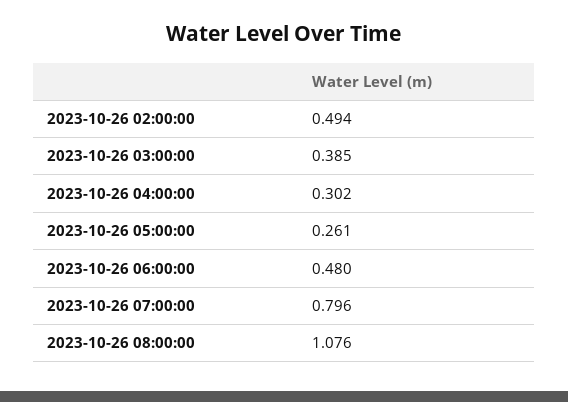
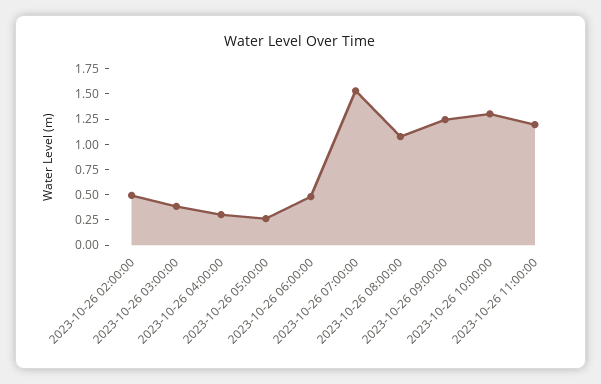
2023-10-26 07:00:00: 0.796 -> 1.5
2023-10-26 09:00:00: none -> 1.25
2023-10-26 10:00:00: none -> 1.25
2023-10-26 11:00:00: none -> 1.25

